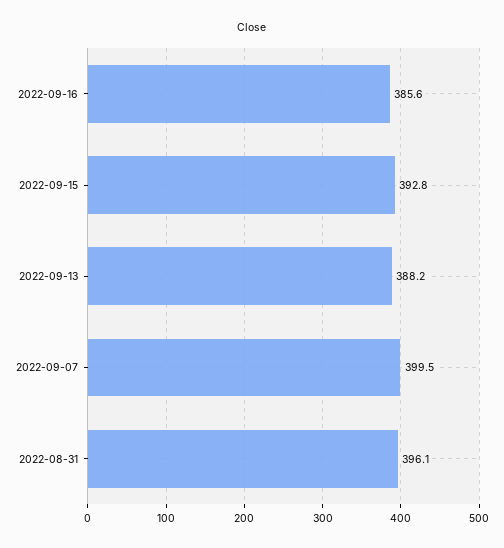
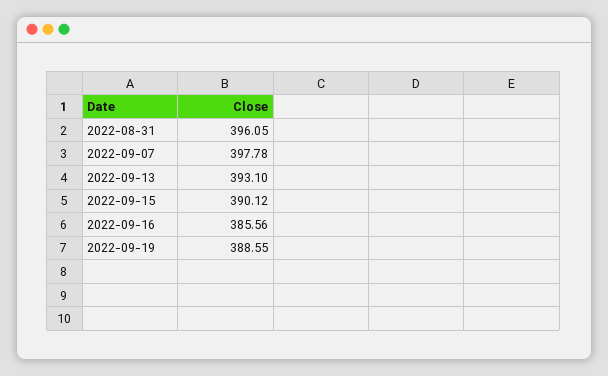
2022-09-15: 392.8 -> 390.12
2022-09-13: 388.2 -> 393.1
2022-09-07: 399.5 -> 397.78
2022-09-19: none -> 388.55

